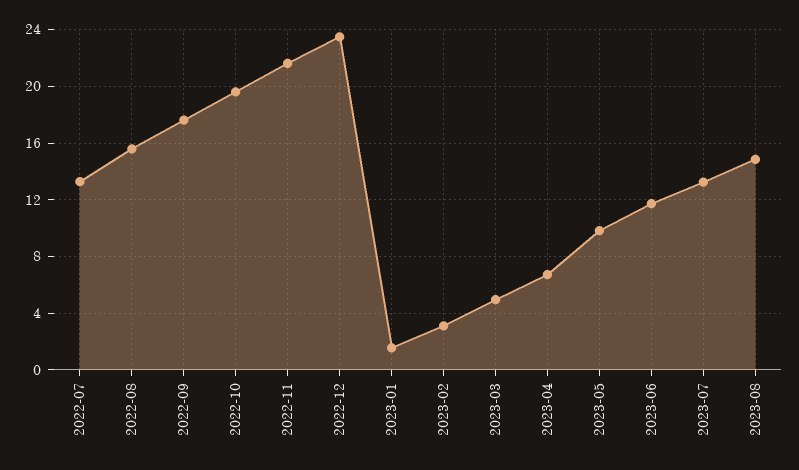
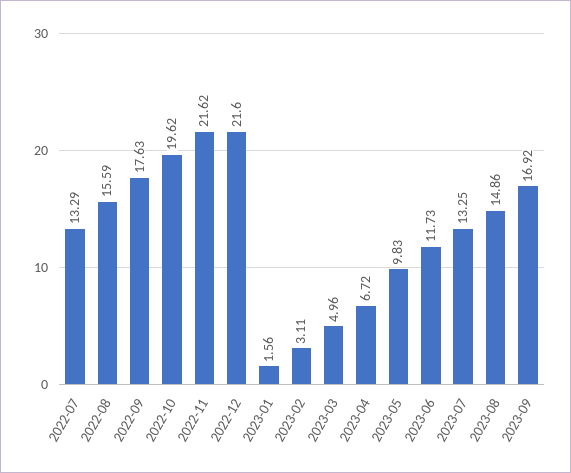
2022-12: 23.5 -> 21.6
2023-09: none -> 16.92

